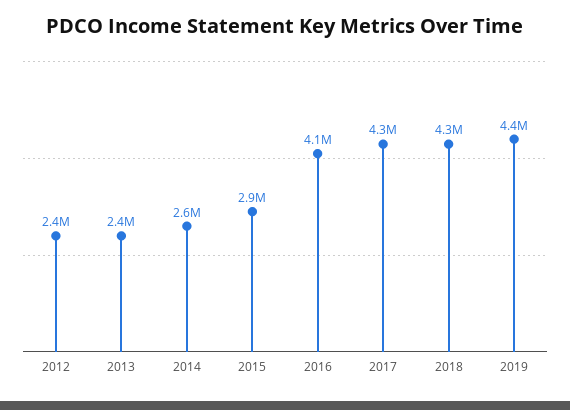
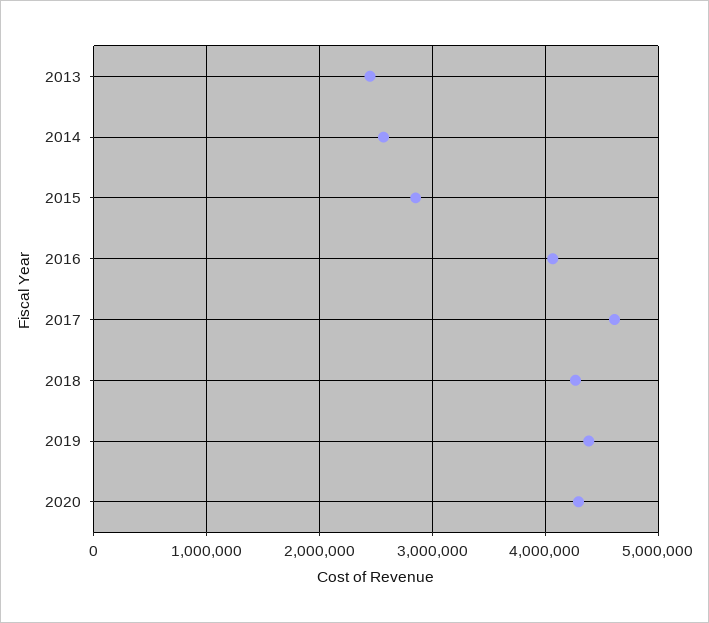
2012: 2400000 -> none
2017: 4300000 -> 4600000
2020: none -> 4300000

